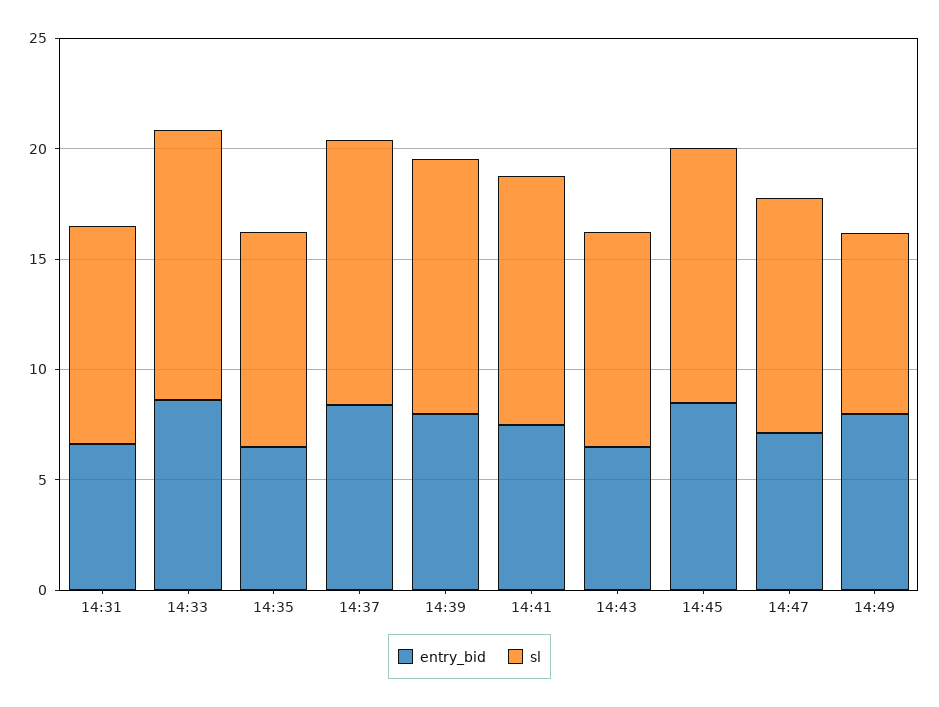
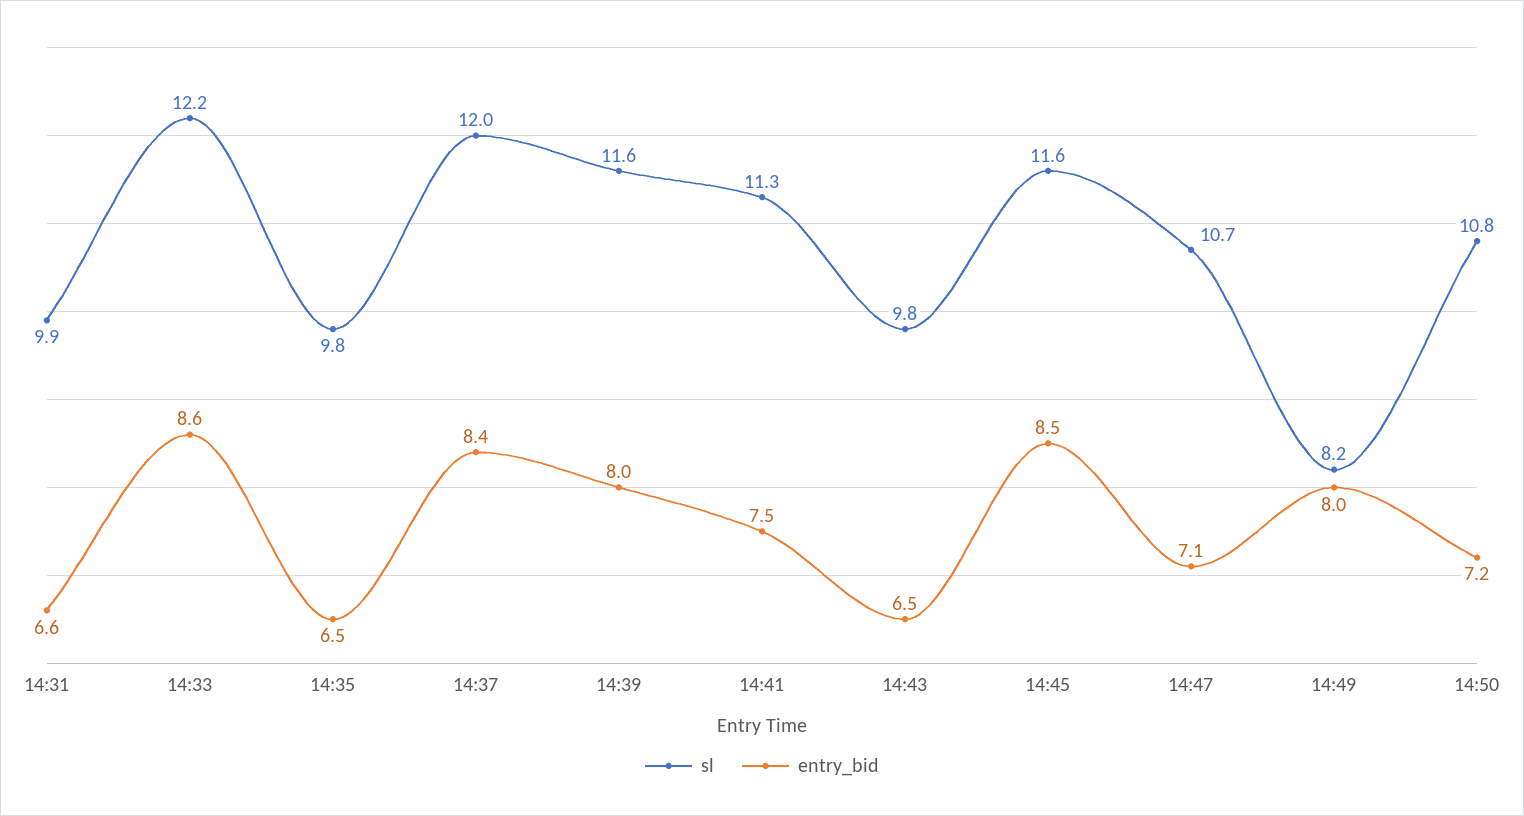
sl, 14:50: none -> 10.8
entry_bid, 14:50: none -> 7.2

